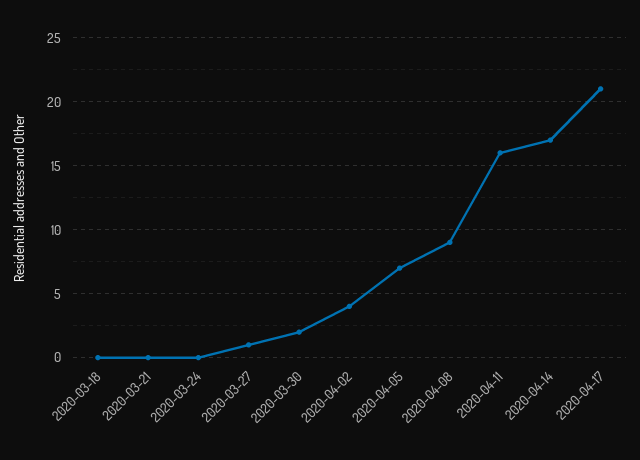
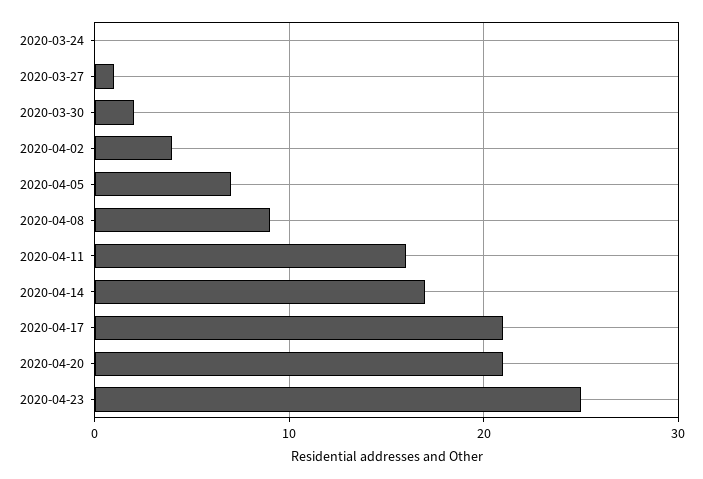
2020-03-18: 0 -> none
2020-03-21: 0 -> none
2020-04-20: none -> 21
2020-04-23: none -> 25

